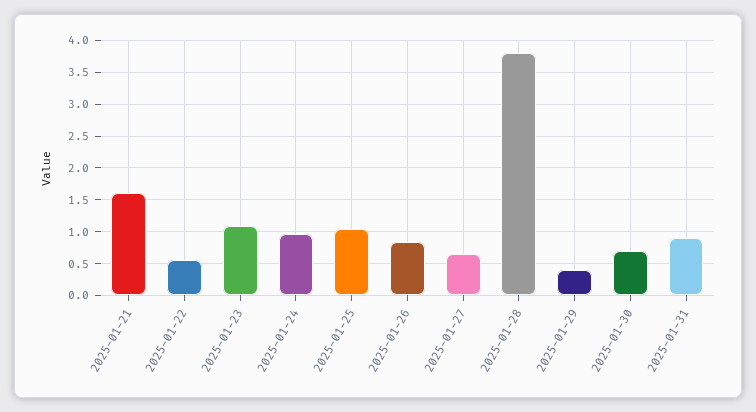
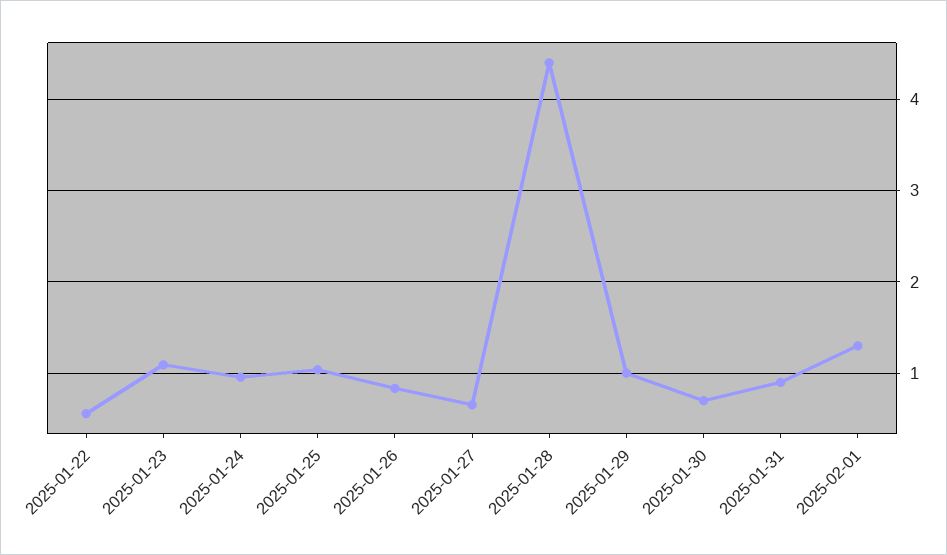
2025-01-21: 1.6 -> none
2025-01-28: 3.8 -> 4.4
2025-01-29: 0.4 -> 1
2025-02-01: none -> 1.3

